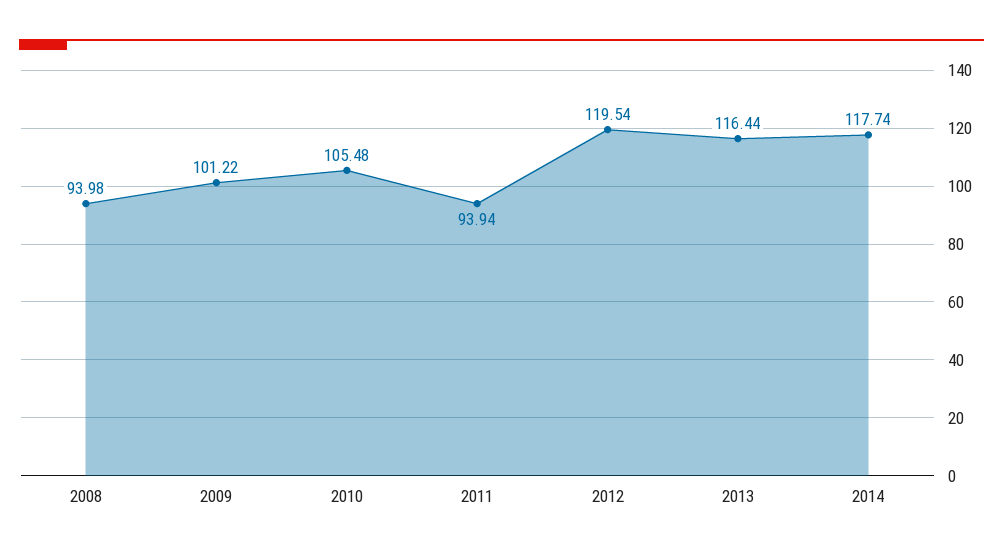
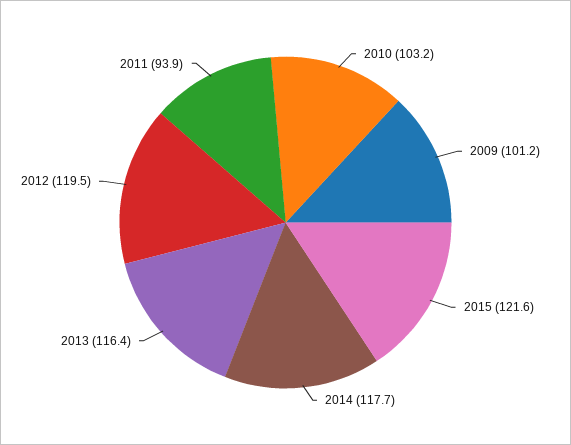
2008: 93.98 -> none
2010: 105.48 -> 103.2
2015: none -> 121.6

